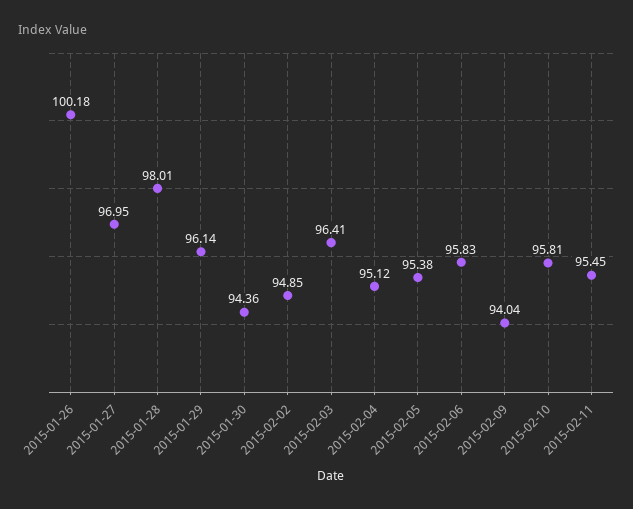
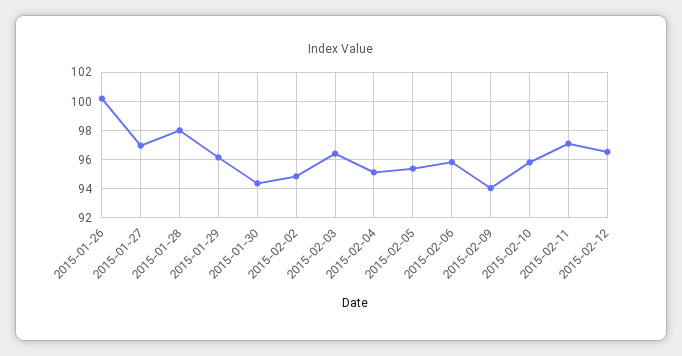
2015-02-11: 95.45 -> 97
2015-02-12: none -> 96.5

